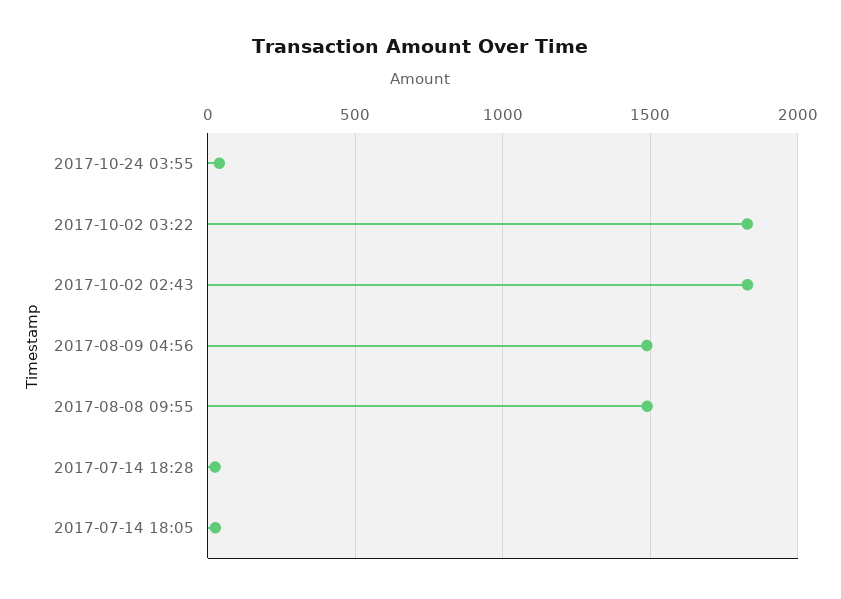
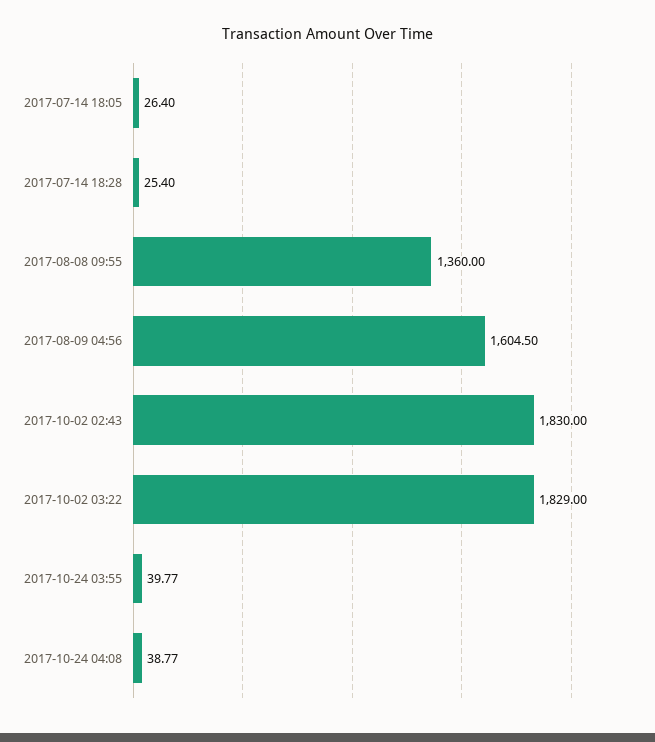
2017-08-09 04:56: 1500 -> 1604.5
2017-08-08 09:55: 1500 -> 1360
2017-10-24 04:08: none -> 38.77

